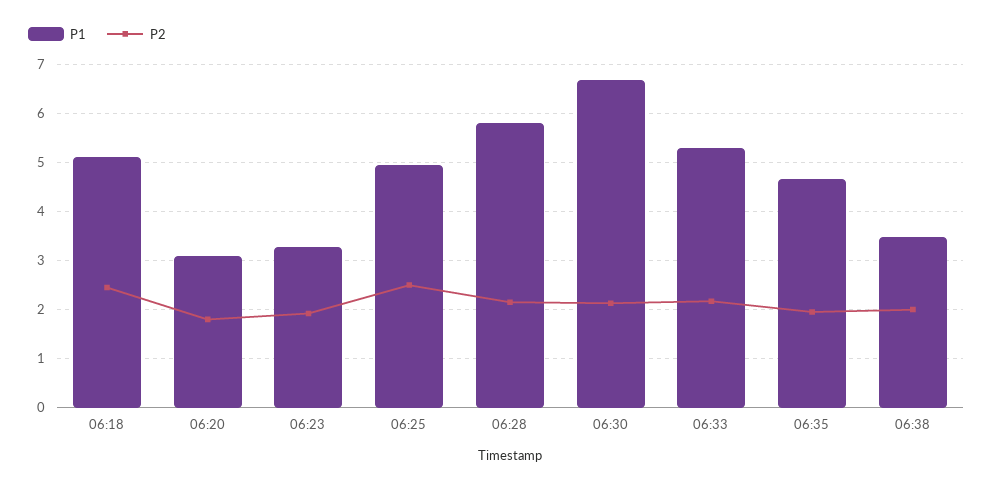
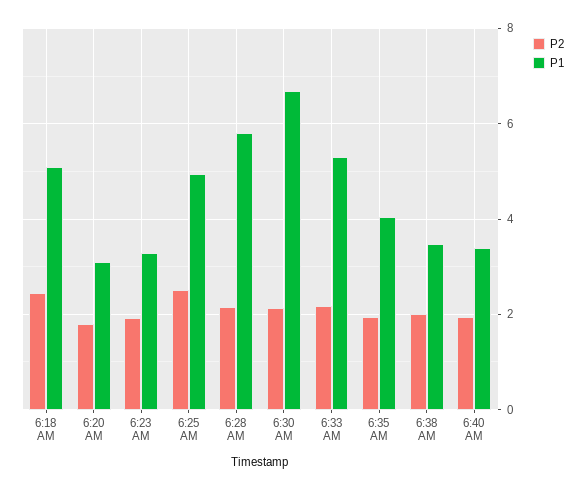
P1, 06:35: 4.6 -> 4
P2, 6:40 AM: none -> 2
P1, 6:40 AM: none -> 3.4

